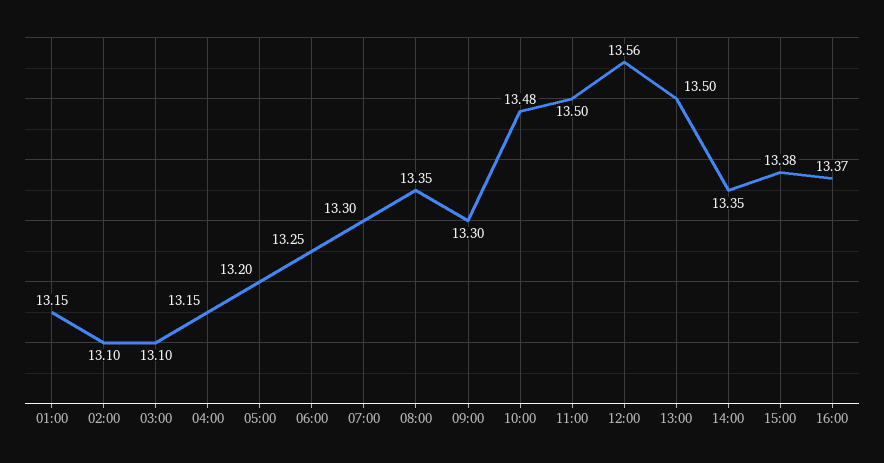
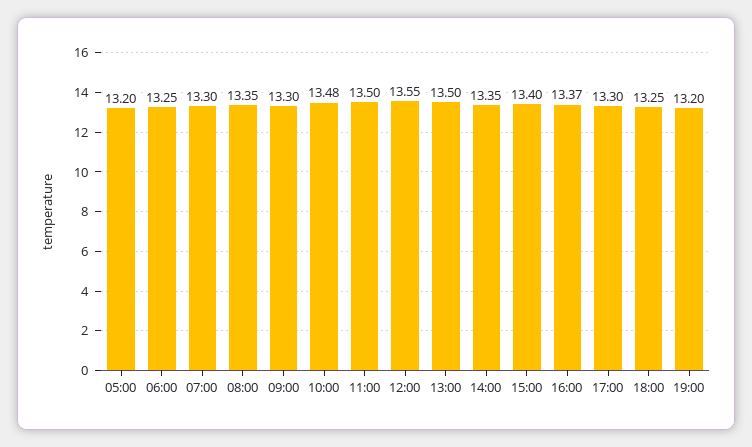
01:00: 13.15 -> none
02:00: 13.1 -> none
03:00: 13.1 -> none
04:00: 13.15 -> none
12:00: 13.56 -> 13.55
15:00: 13.38 -> 13.4
17:00: none -> 13.3
18:00: none -> 13.25
19:00: none -> 13.2

